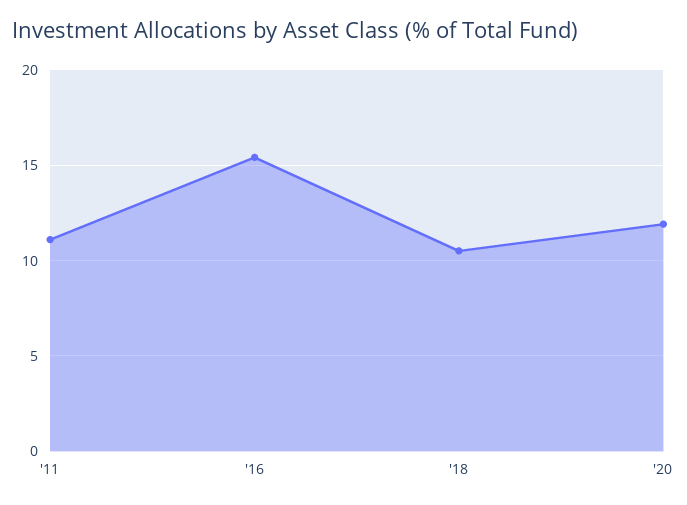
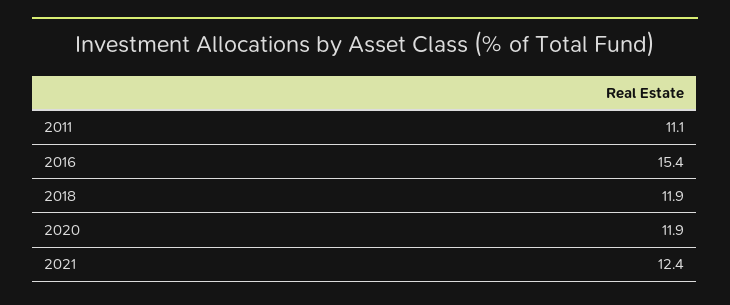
'18: 10.5 -> 11.9
2021: none -> 12.4

